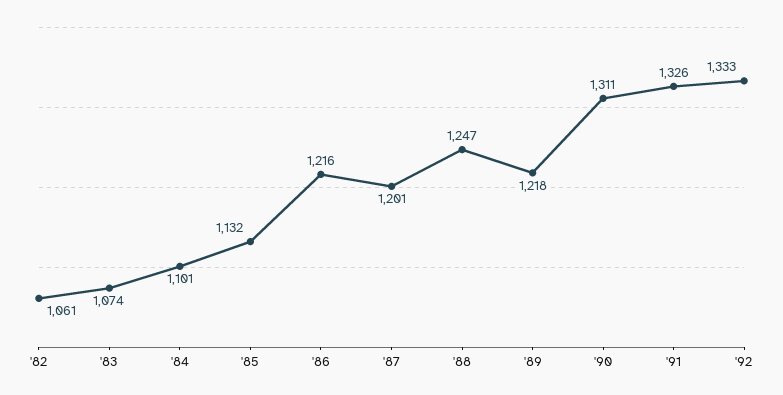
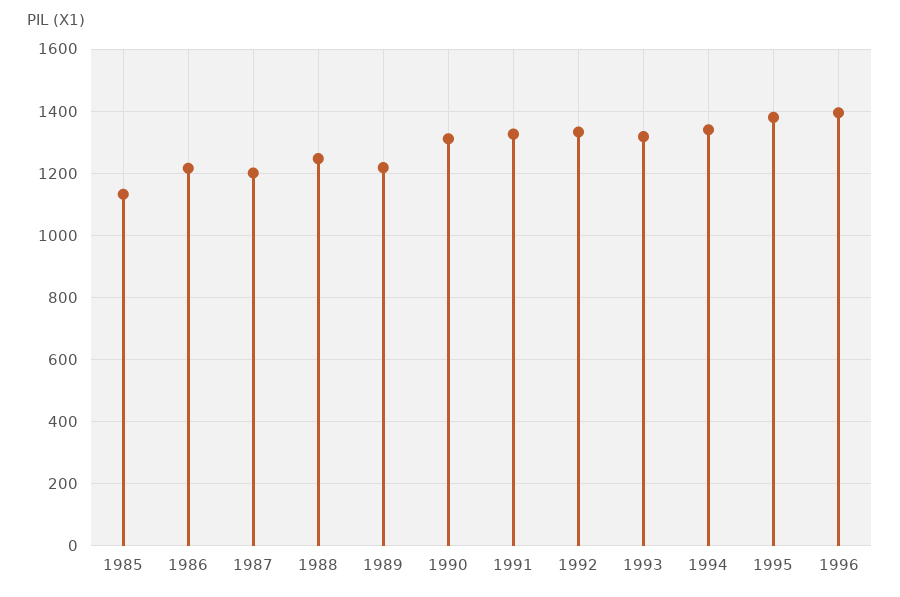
'82: 1061 -> none
'83: 1074 -> none
'84: 1101 -> none
1993: none -> 1320
1994: none -> 1340
1995: none -> 1380
1996: none -> 1400

